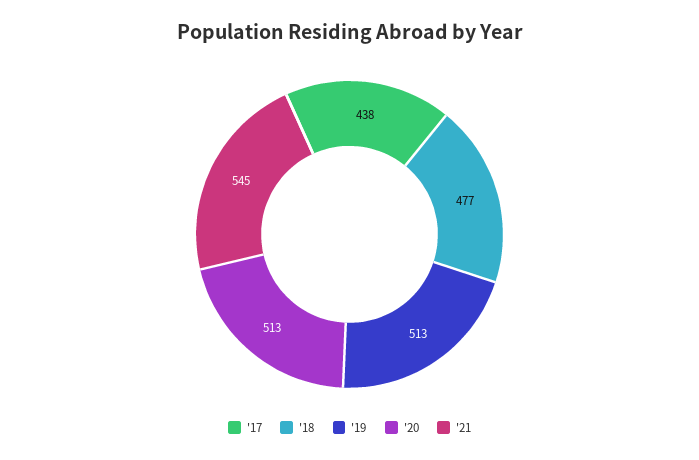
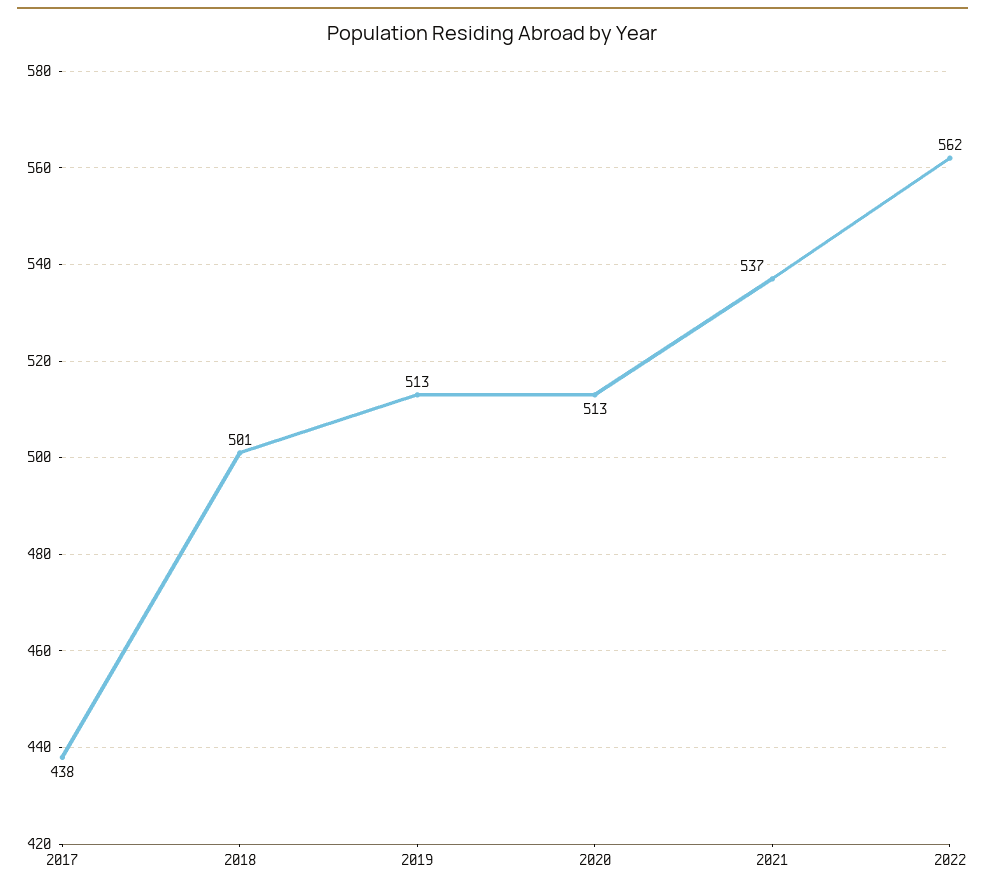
'18: 477 -> 501
'21: 545 -> 537
2022: none -> 562

